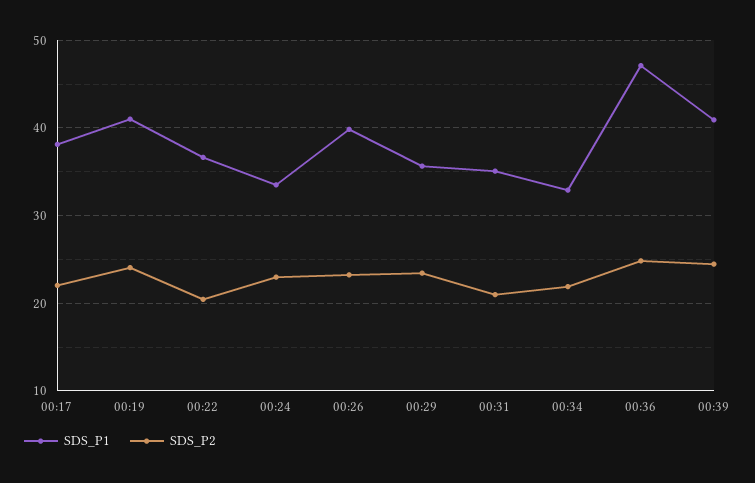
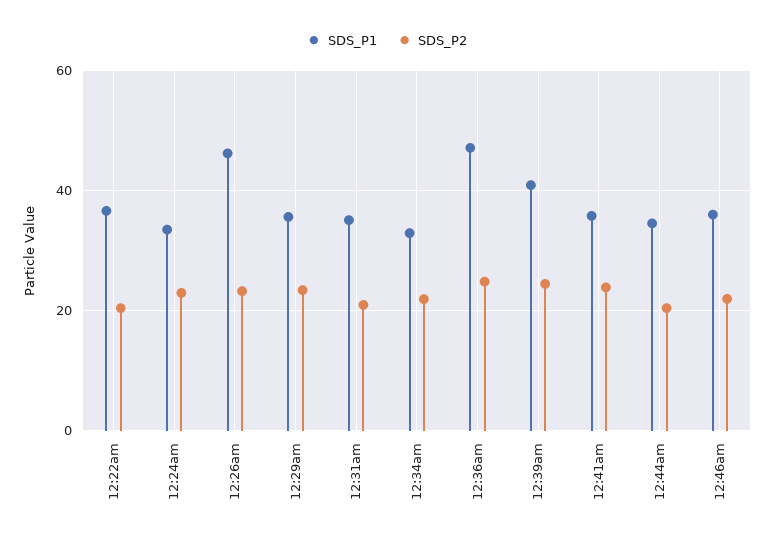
SDS_P1, 00:17: 38 -> none
SDS_P2, 00:17: 22 -> none
SDS_P1, 00:19: 41 -> none
SDS_P2, 00:19: 24 -> none
SDS_P1, 00:26: 40 -> 46
SDS_P1, 12:41am: none -> 36
SDS_P2, 12:41am: none -> 24
SDS_P1, 12:44am: none -> 34
SDS_P2, 12:44am: none -> 20
SDS_P1, 12:46am: none -> 36
SDS_P2, 12:46am: none -> 22

